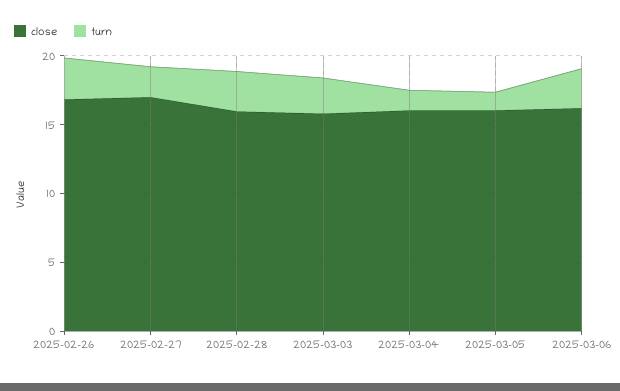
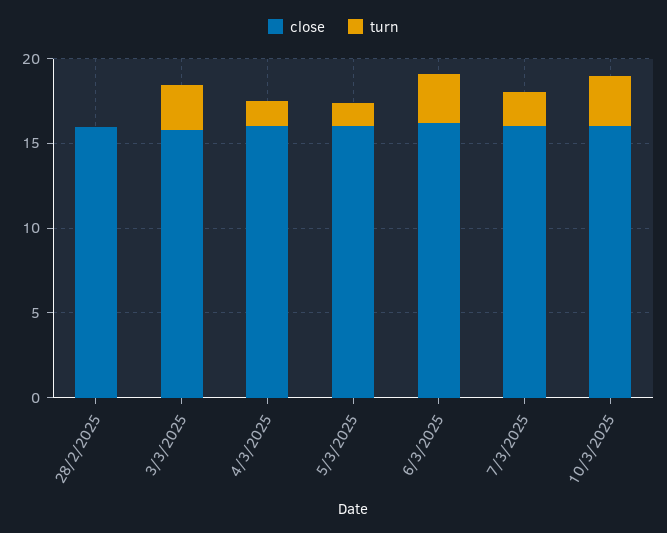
close, 2025-02-26: 17 -> none
turn, 2025-02-26: 3 -> none
close, 2025-02-27: 17 -> none
turn, 2025-02-27: 2 -> none
turn, 2025-02-28: 3 -> 0
close, 7/3/2025: none -> 16
turn, 7/3/2025: none -> 2
close, 10/3/2025: none -> 16
turn, 10/3/2025: none -> 3

